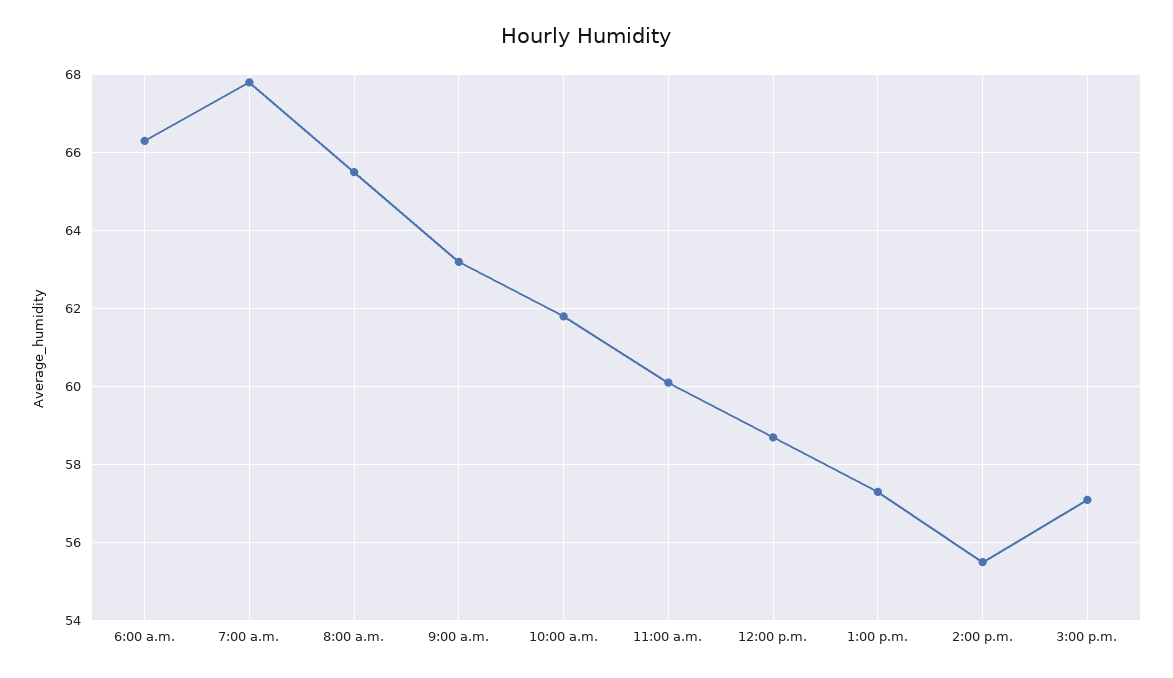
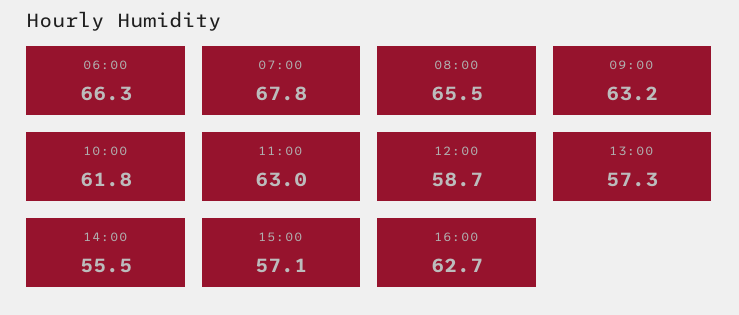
11:00 a.m.: 60 -> 63
16:00: none -> 62.7

